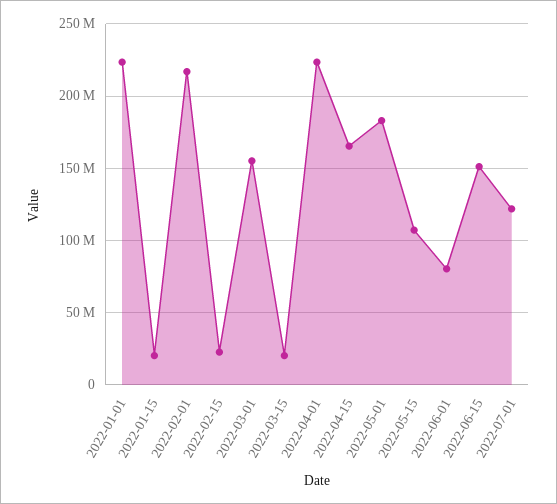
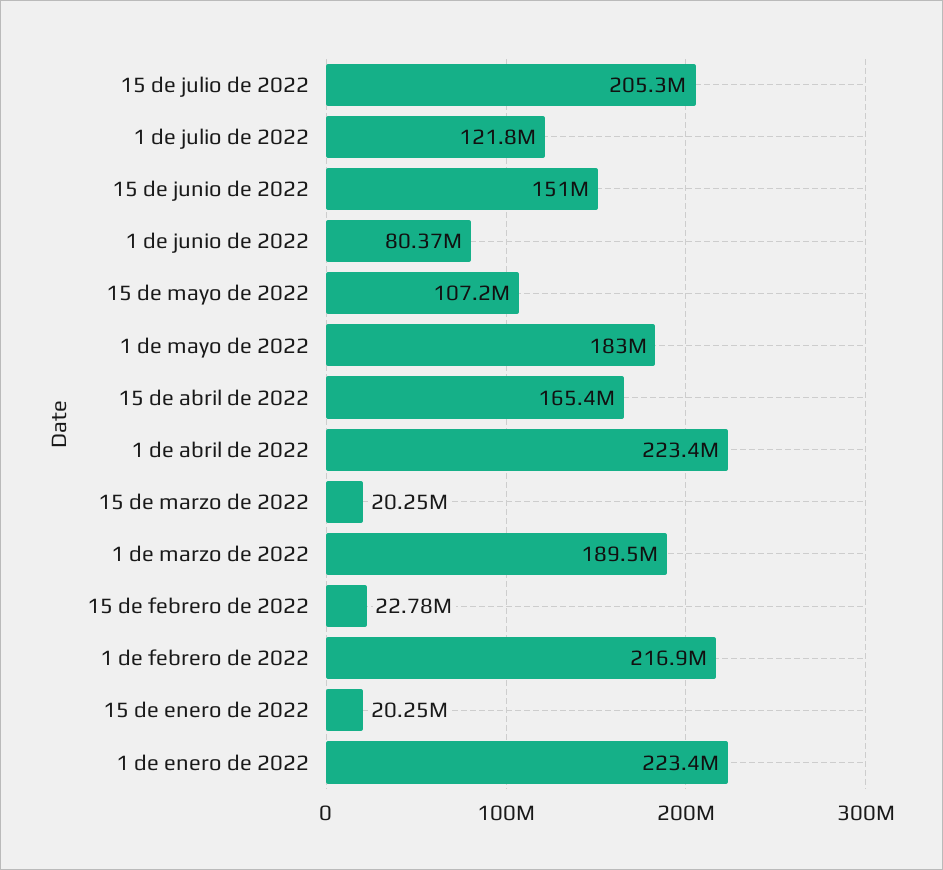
2022-03-01: 155000000 -> 189500000
15 de julio de 2022: none -> 205300000

